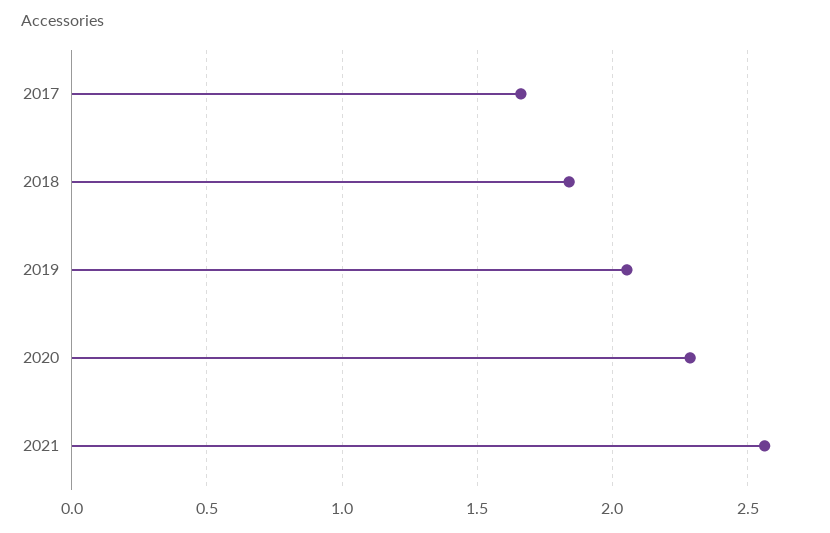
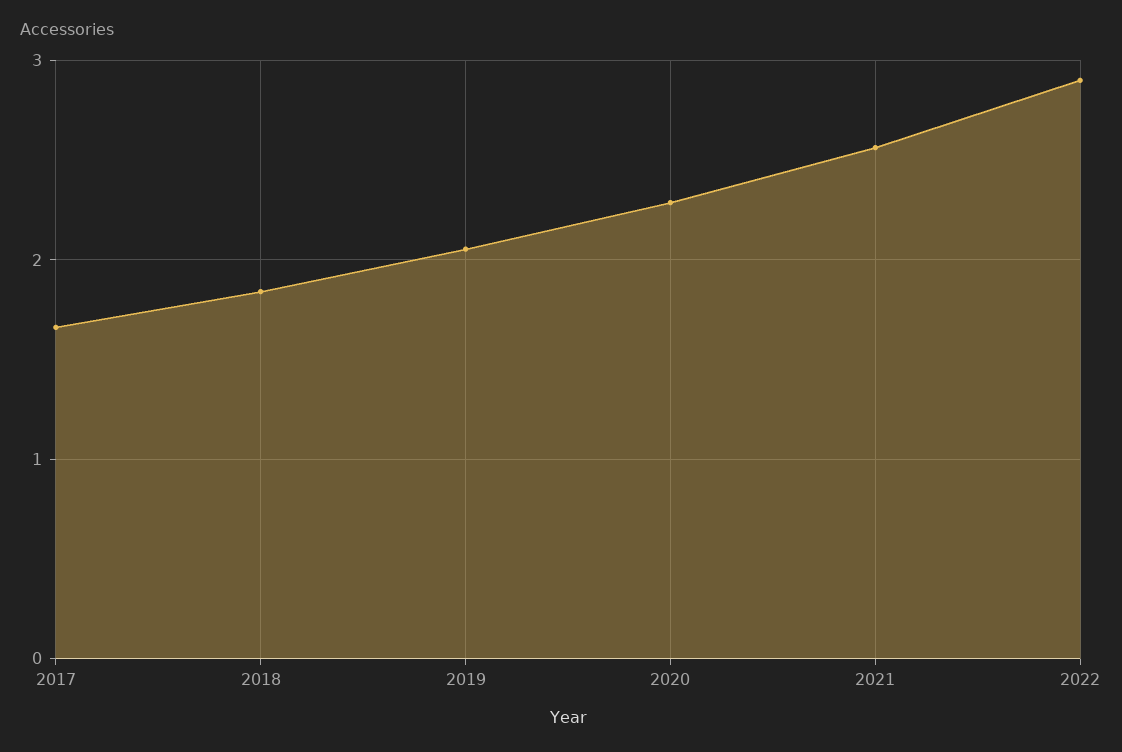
2022: none -> 2.9

